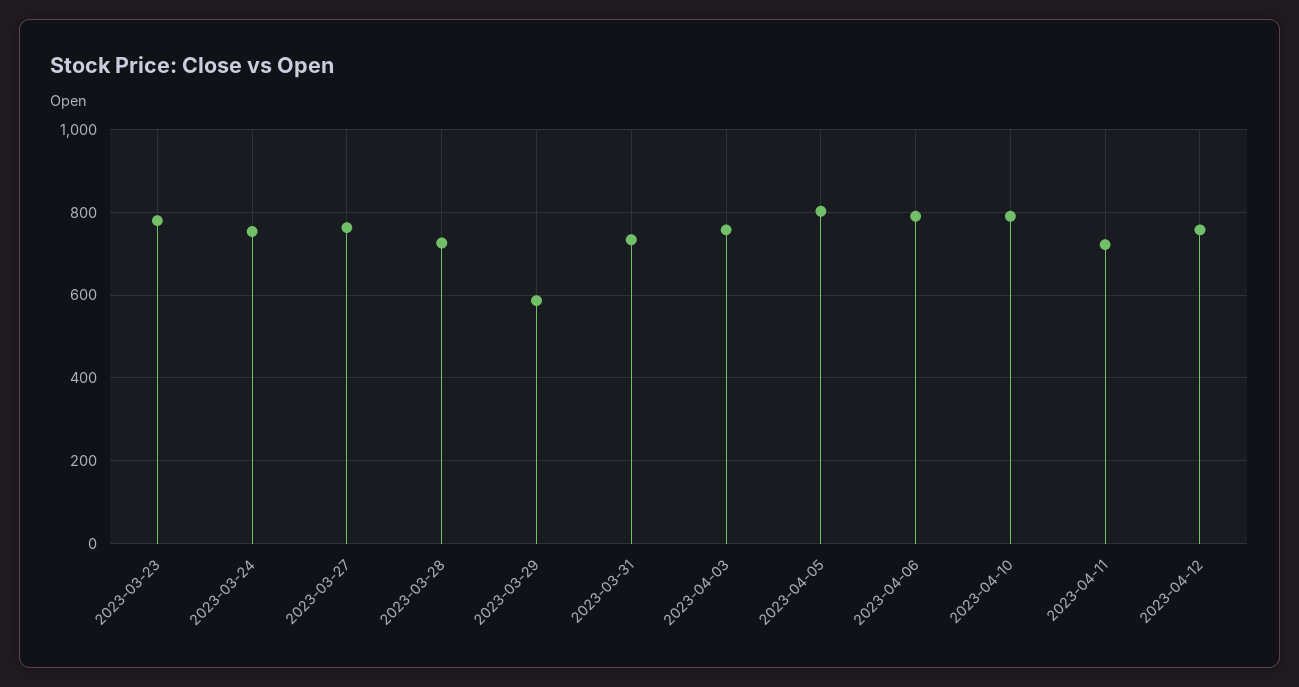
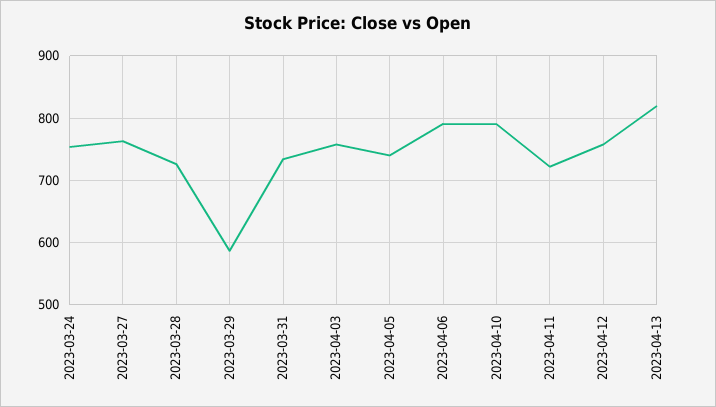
2023-03-23: 780 -> none
2023-04-05: 800 -> 740
2023-04-13: none -> 820

